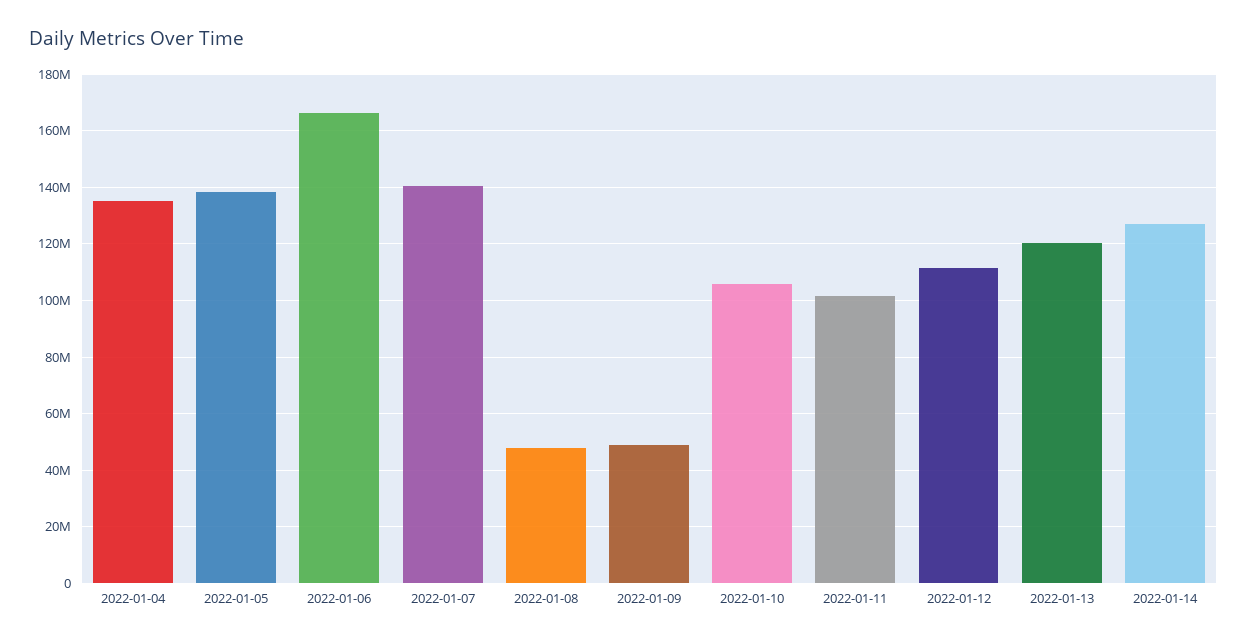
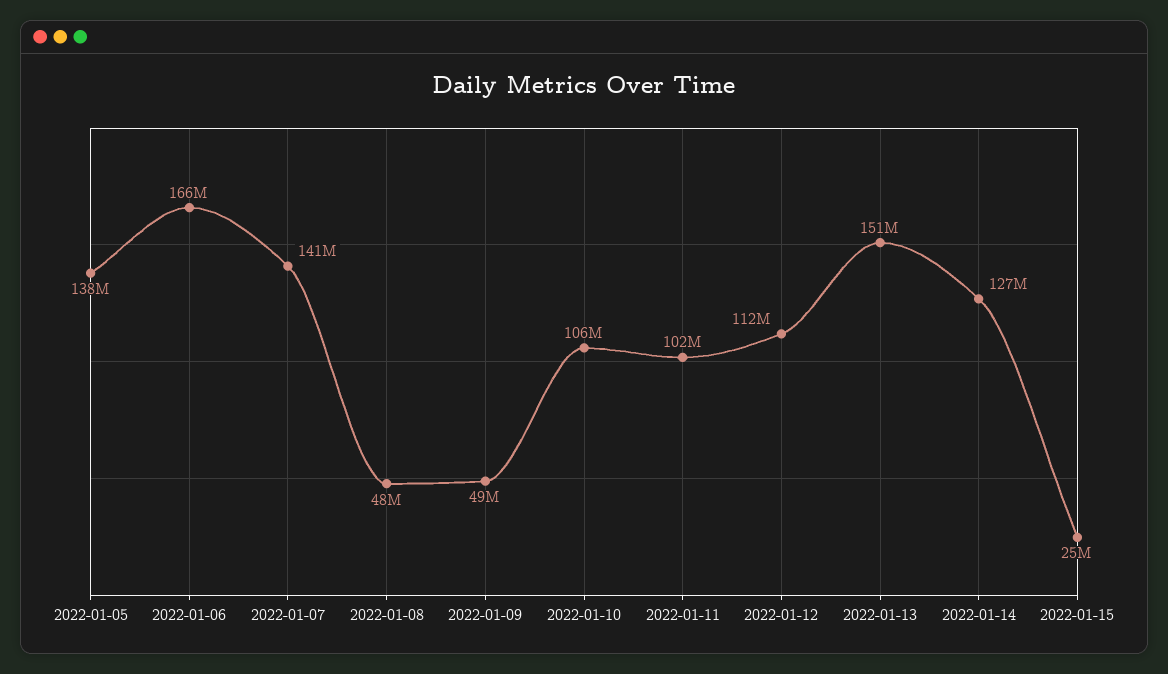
2022-01-04: 135000000 -> none
2022-01-13: 120000000 -> 151000000
2022-01-15: none -> 25000000

